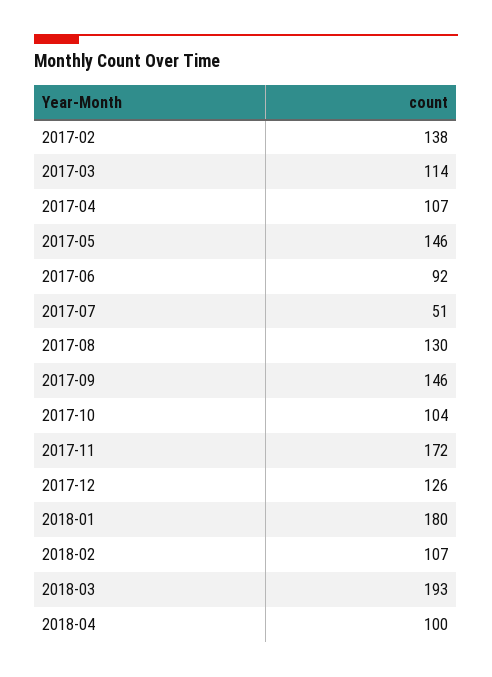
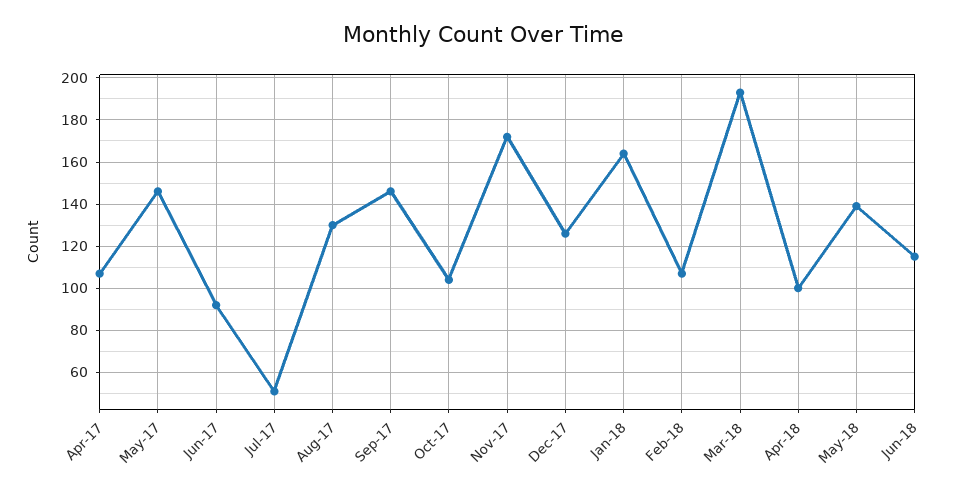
2017-02: 138 -> none
2017-03: 114 -> none
2018-01: 180 -> 165
May-18: none -> 140
Jun-18: none -> 115

